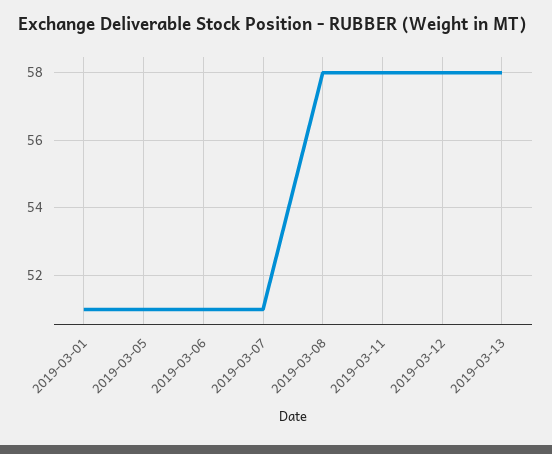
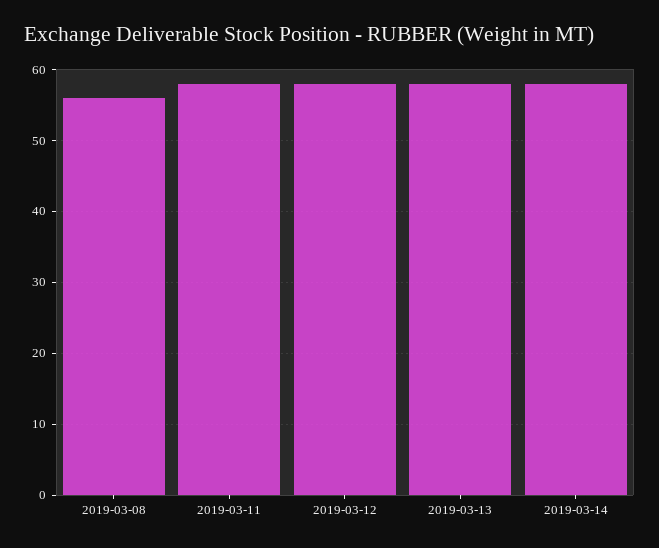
2019-03-01: 51 -> none
2019-03-05: 51 -> none
2019-03-06: 51 -> none
2019-03-07: 51 -> none
2019-03-08: 58 -> 56
2019-03-14: none -> 58

